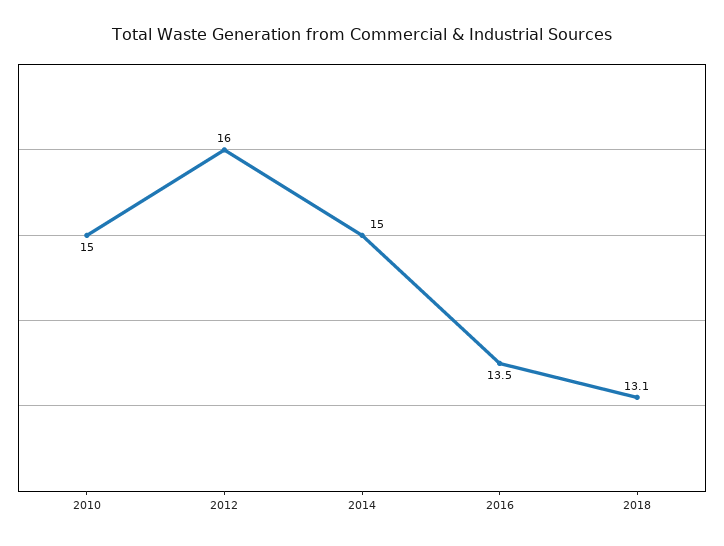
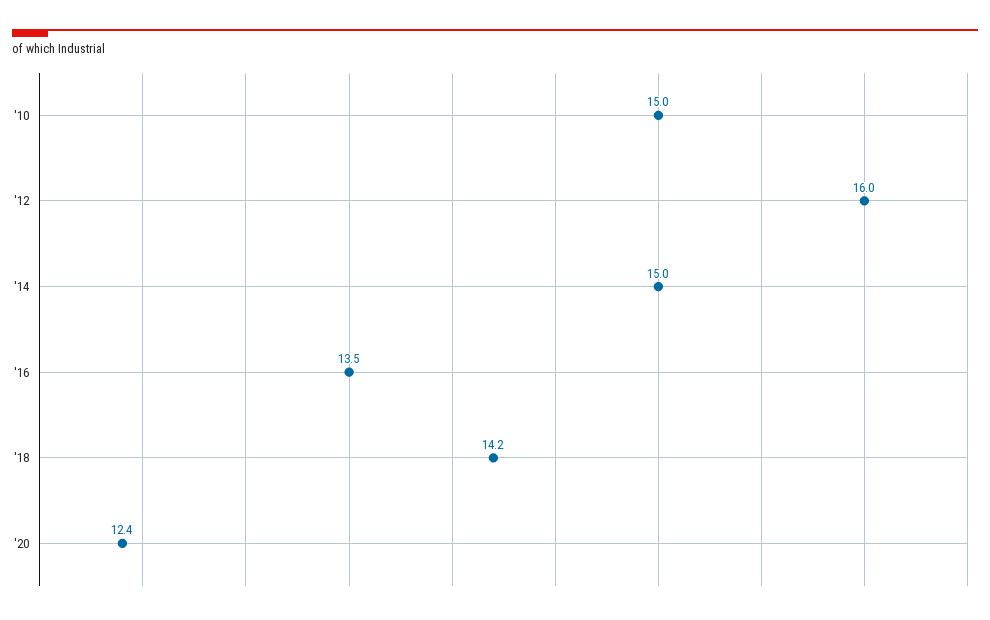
2018: 13.1 -> 14.2
'20: none -> 12.4

